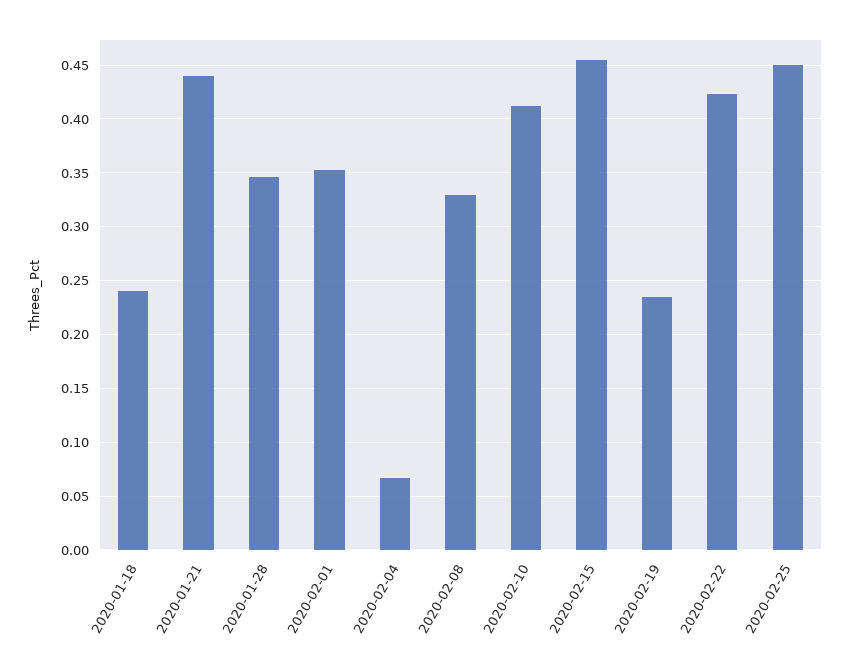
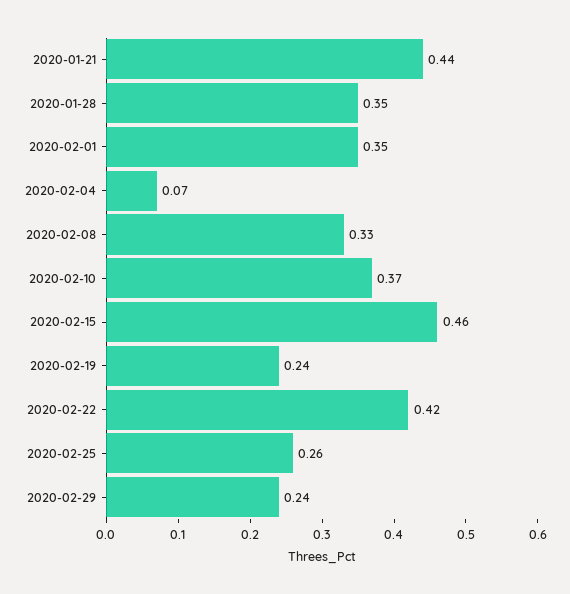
2020-01-18: 0.24 -> none
2020-02-10: 0.41 -> 0.37
2020-02-25: 0.45 -> 0.26
2020-02-29: none -> 0.24

